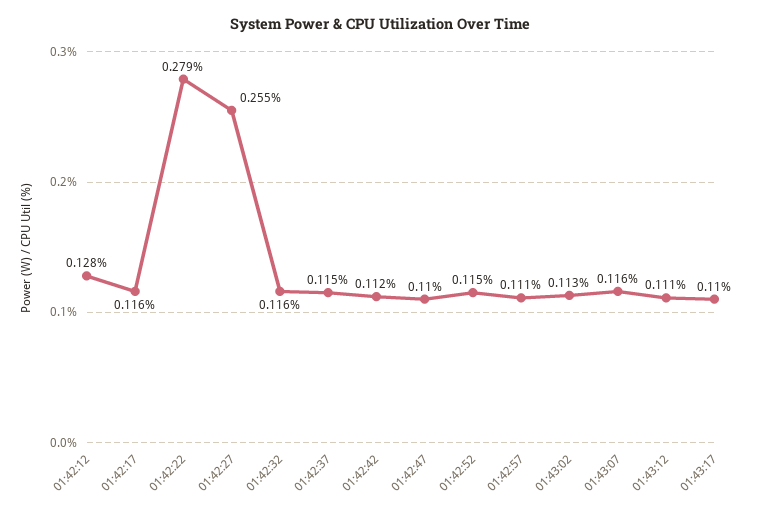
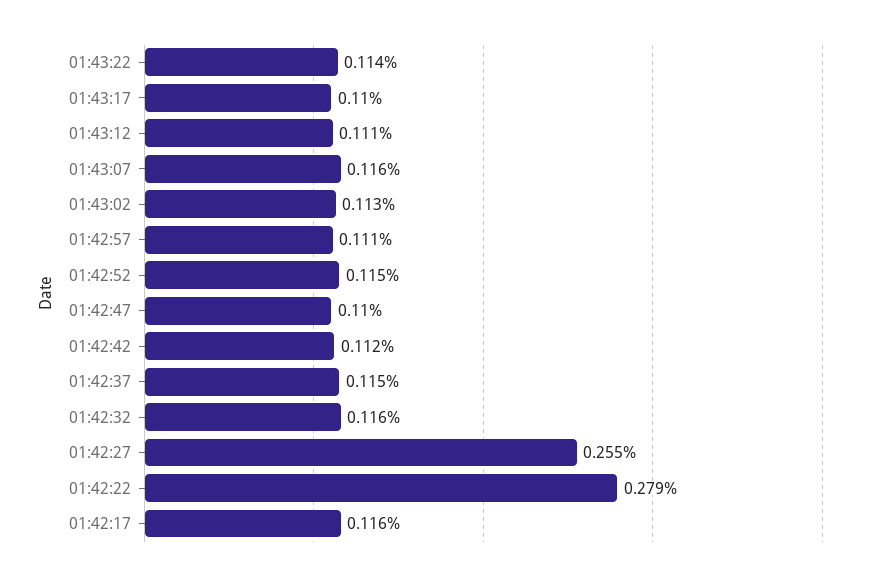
01:42:12: 0.128 -> none
01:43:22: none -> 0.114

